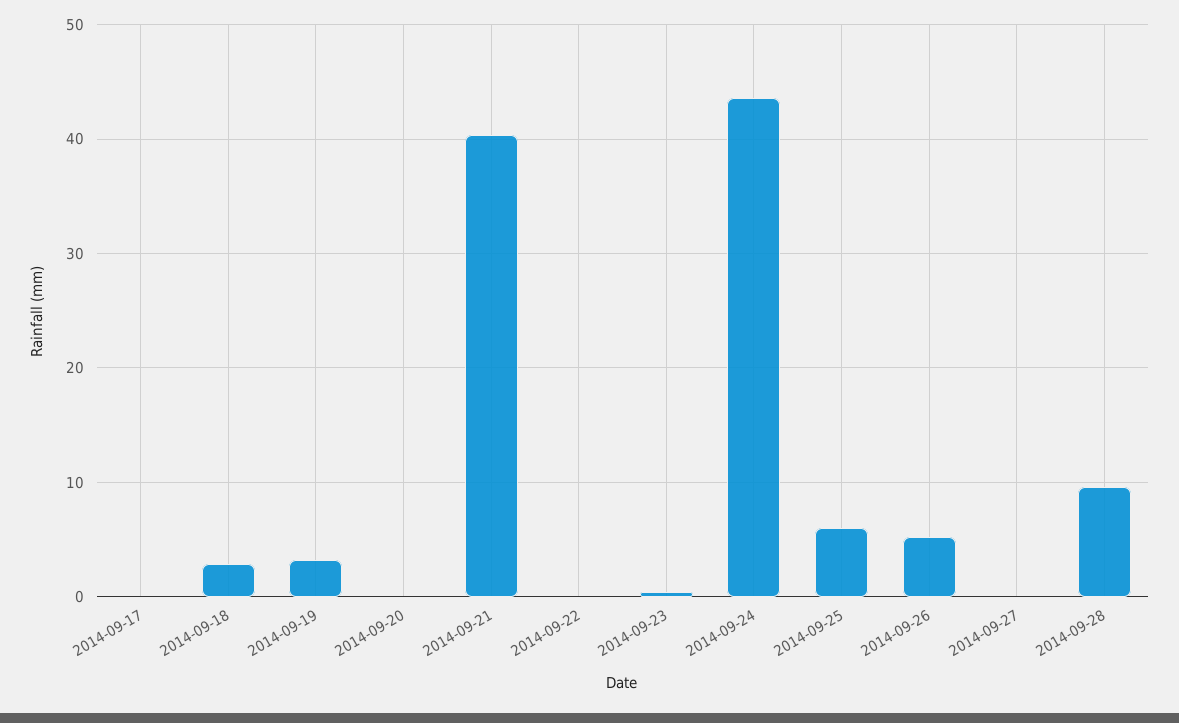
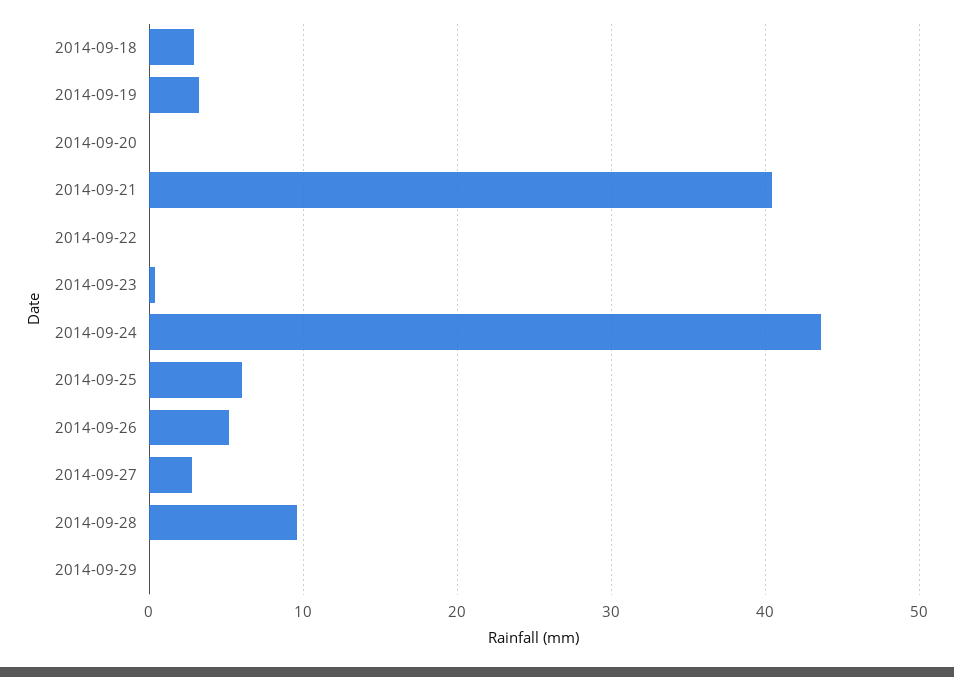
2014-09-17: 0 -> none
2014-09-27: 0 -> 3
2014-09-29: none -> 0

